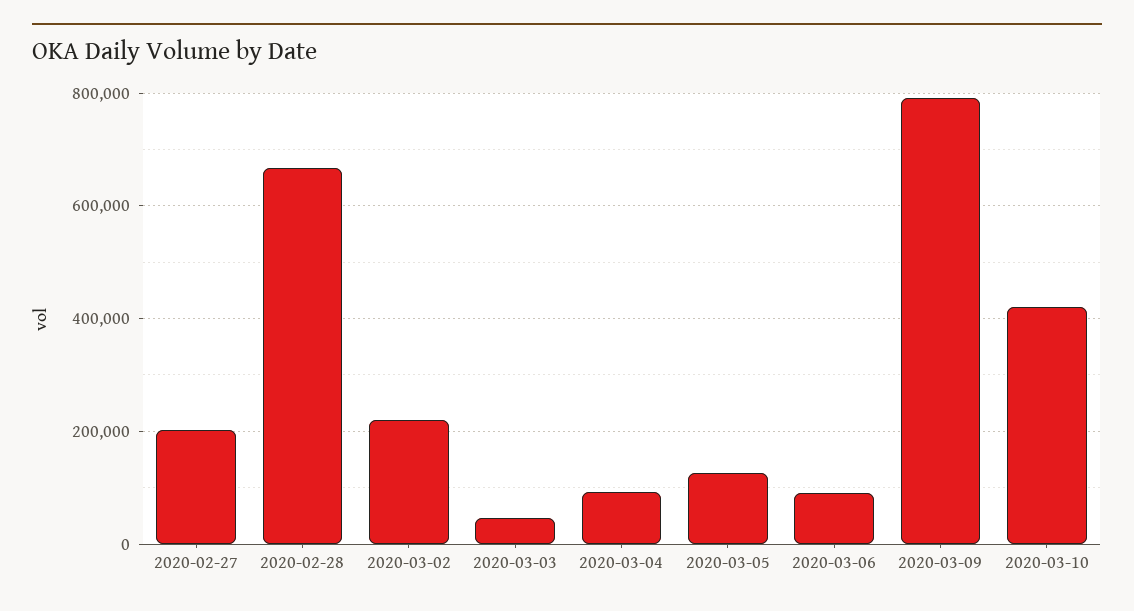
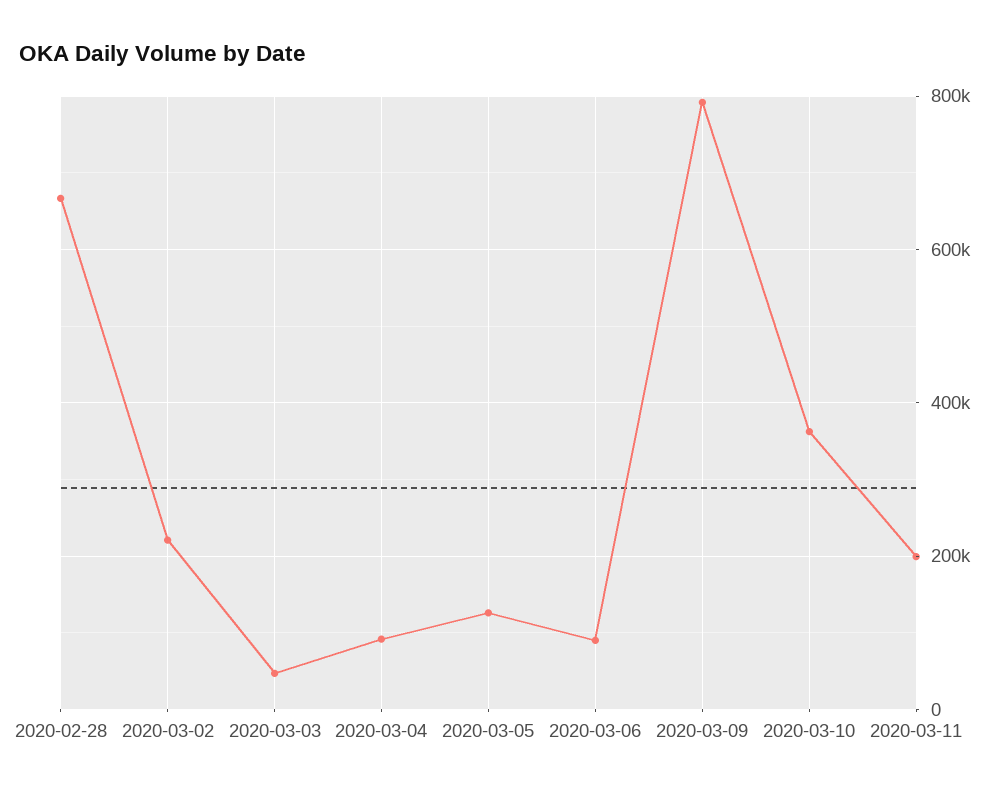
2020-02-27: 200000 -> none
2020-03-10: 420000 -> 360000
2020-03-11: none -> 200000

